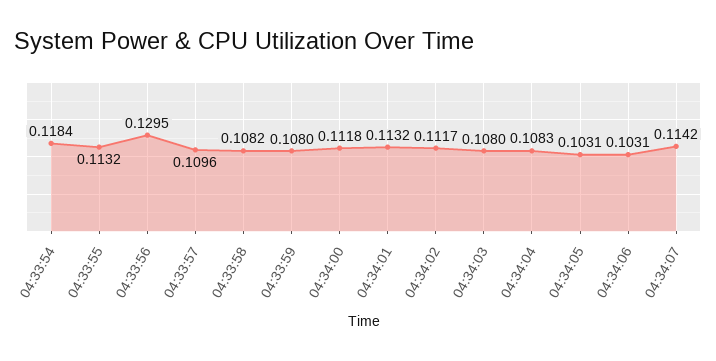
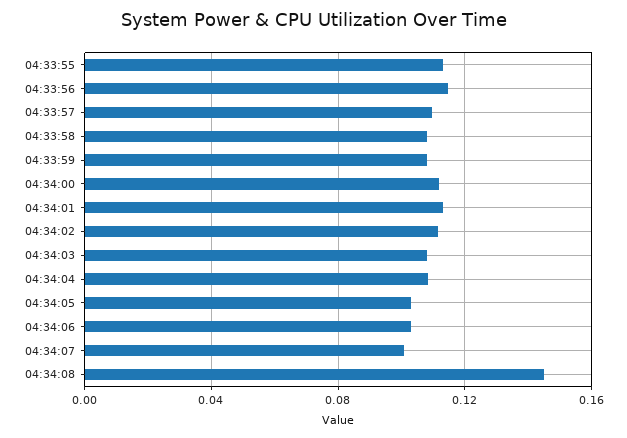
04:33:54: 0.1184 -> none
04:33:56: 0.1295 -> 0.115
04:34:07: 0.1142 -> 0.1
04:34:08: none -> 0.145

